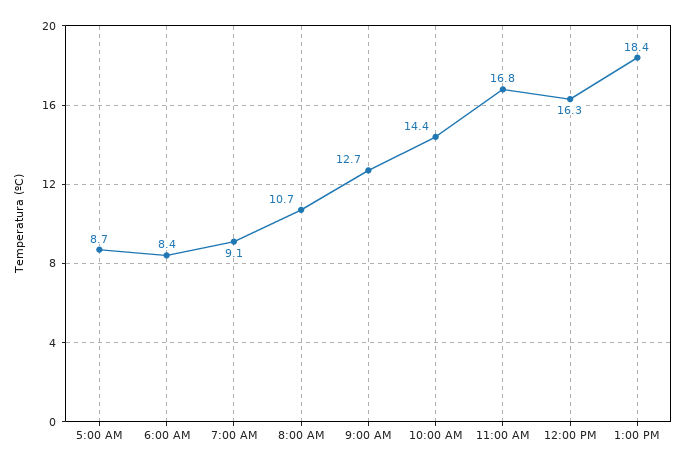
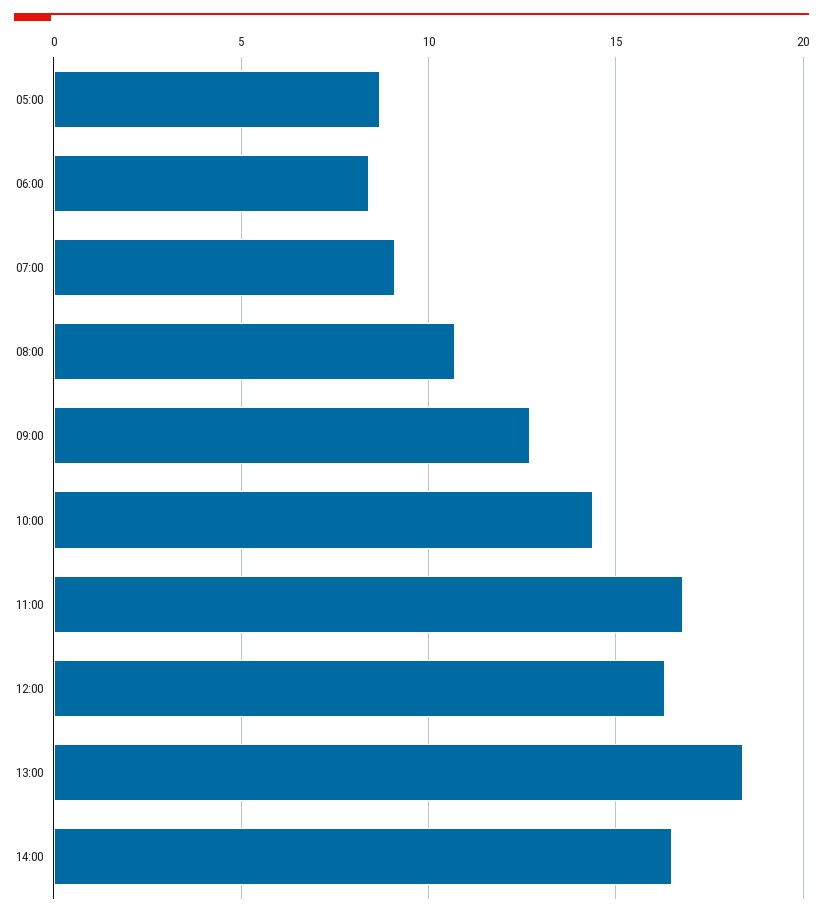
14:00: none -> 16.5

